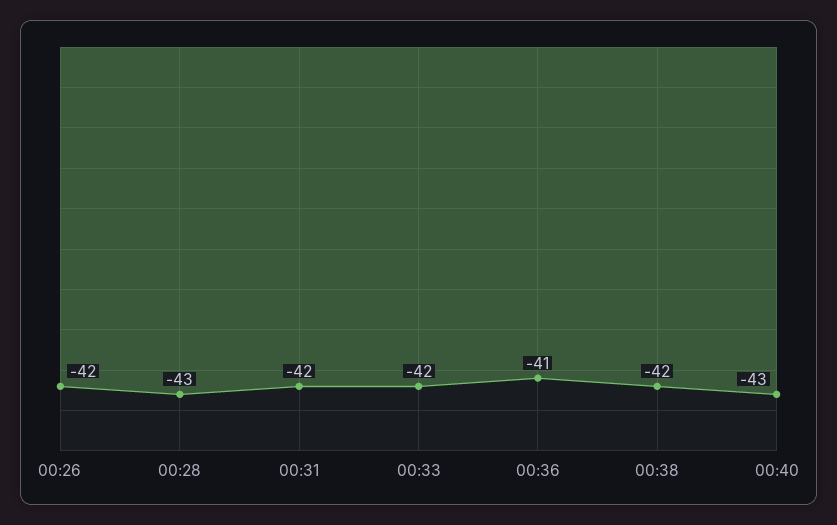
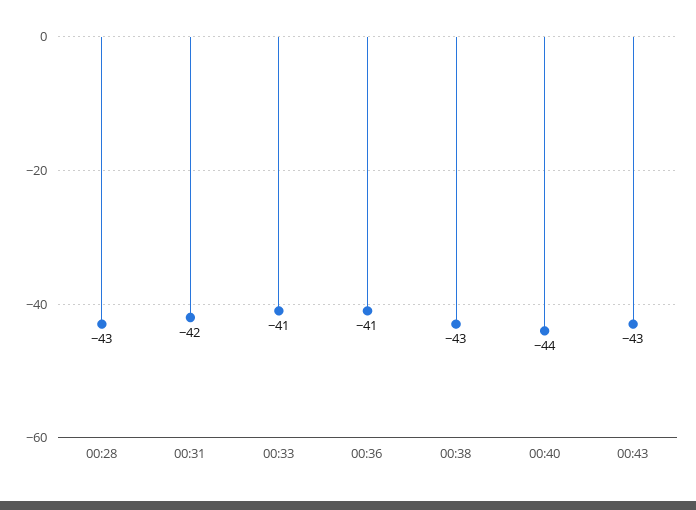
00:26: -42 -> none
00:33: -42 -> -41
00:38: -42 -> -43
00:40: -43 -> -44
00:43: none -> -43

